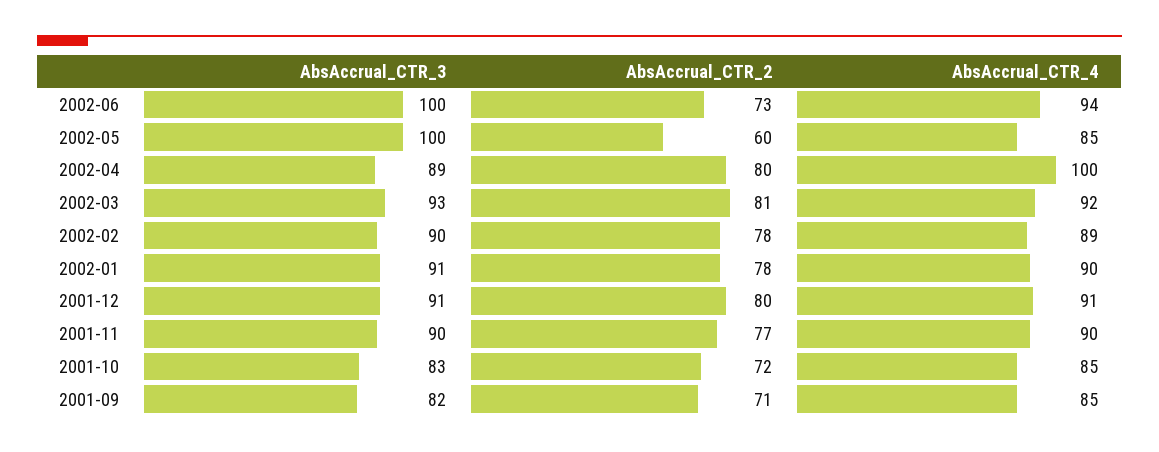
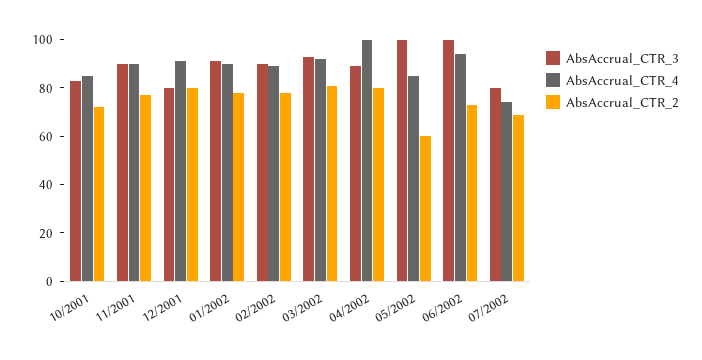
AbsAccrual_CTR_3, 2001-12: 91 -> 80
AbsAccrual_CTR_3, 2001-09: 82 -> none
AbsAccrual_CTR_2, 2001-09: 71 -> none
AbsAccrual_CTR_4, 2001-09: 85 -> none
AbsAccrual_CTR_3, 07/2002: none -> 80
AbsAccrual_CTR_4, 07/2002: none -> 75
AbsAccrual_CTR_2, 07/2002: none -> 70

